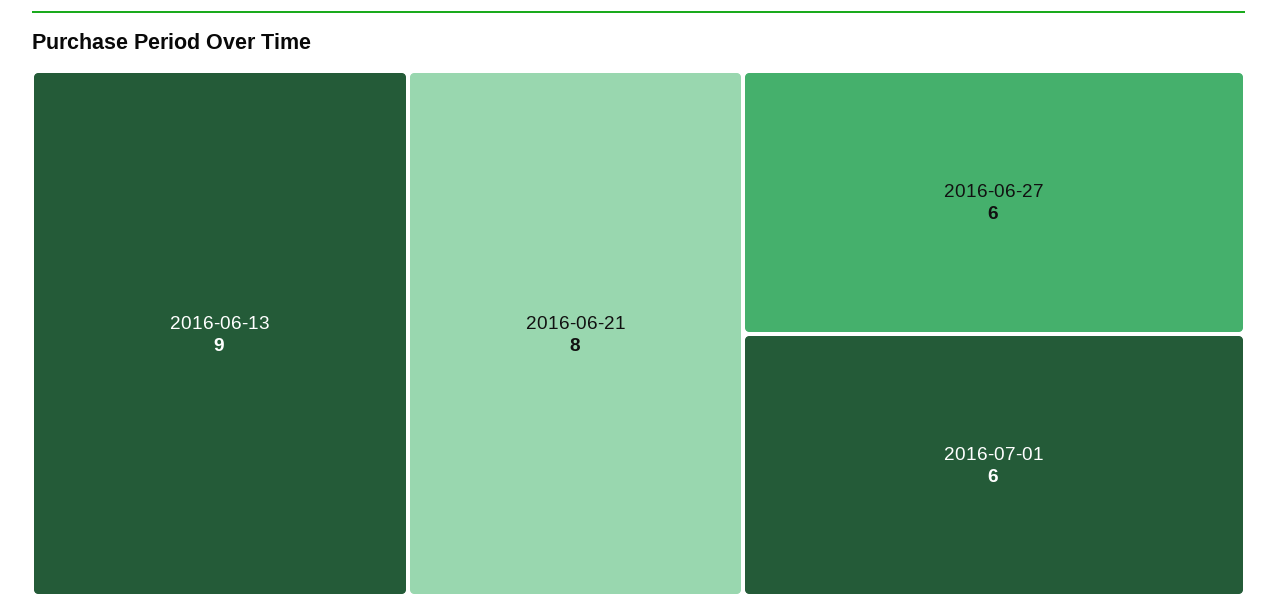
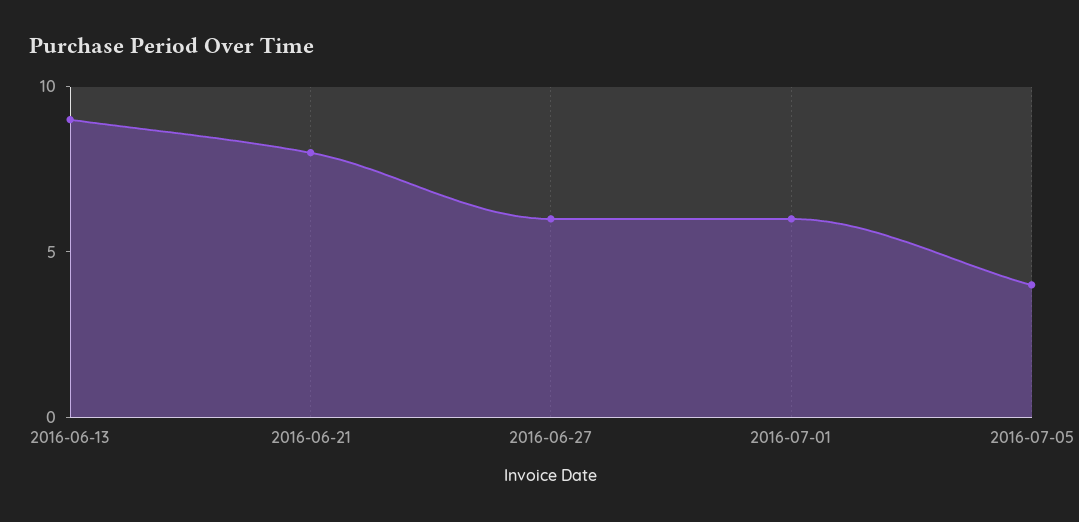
2016-07-05: none -> 4

